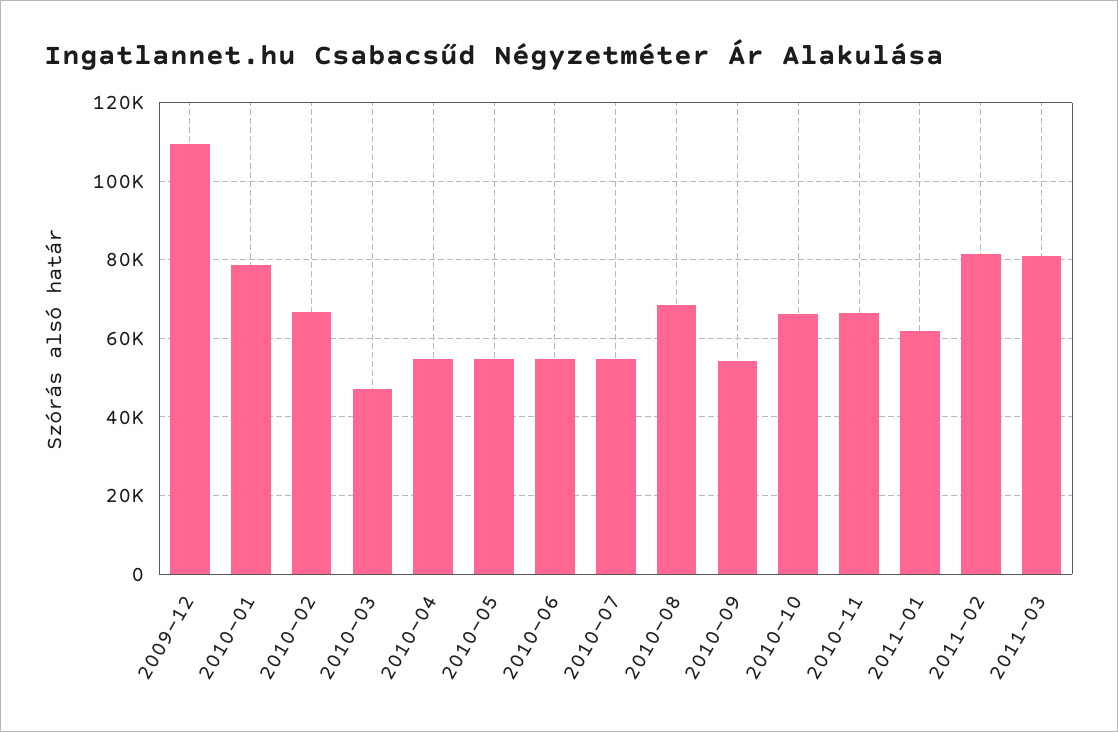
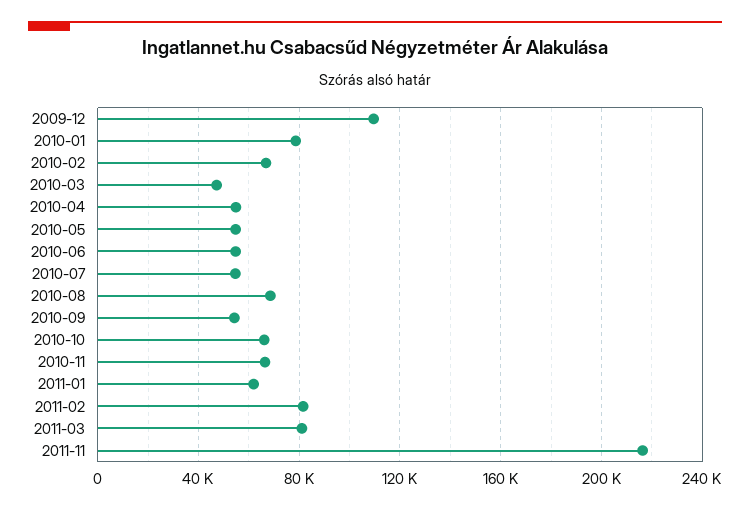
2011-11: none -> 215000

